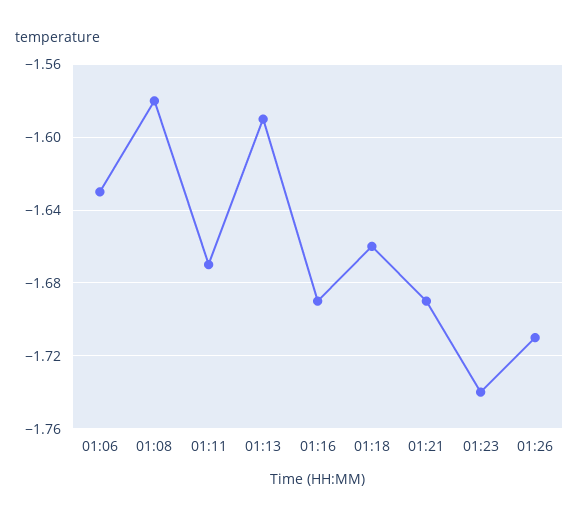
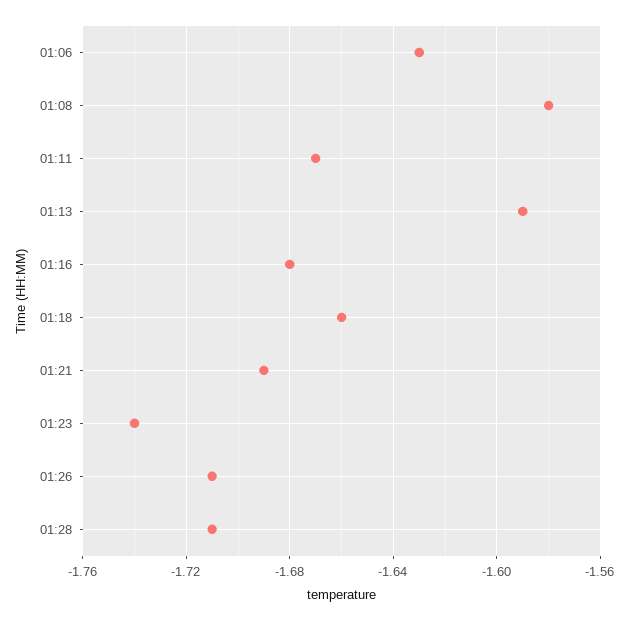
01:16: -1.69 -> -1.68
01:28: none -> -1.71

